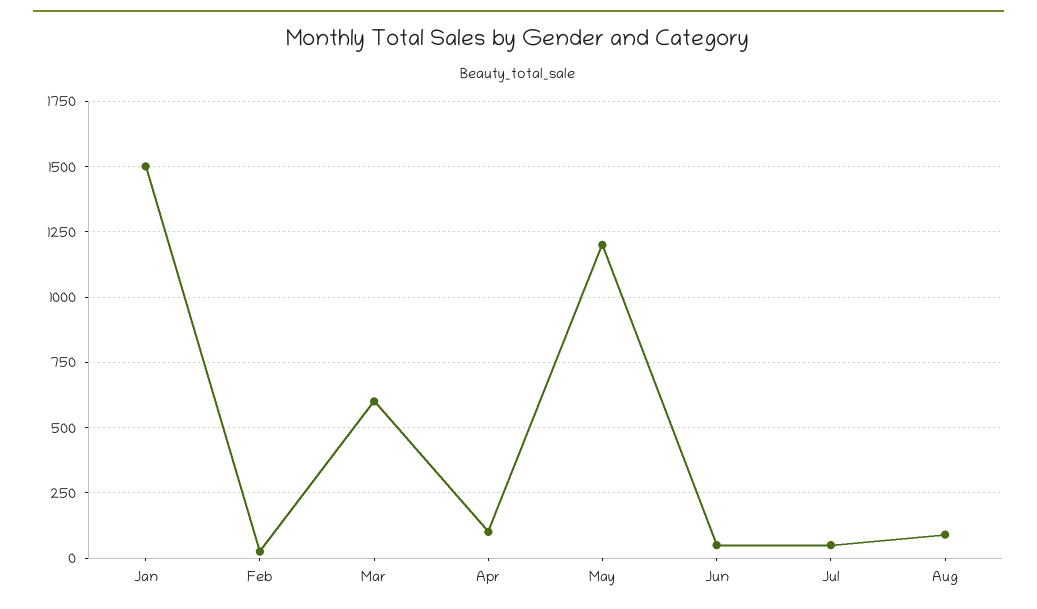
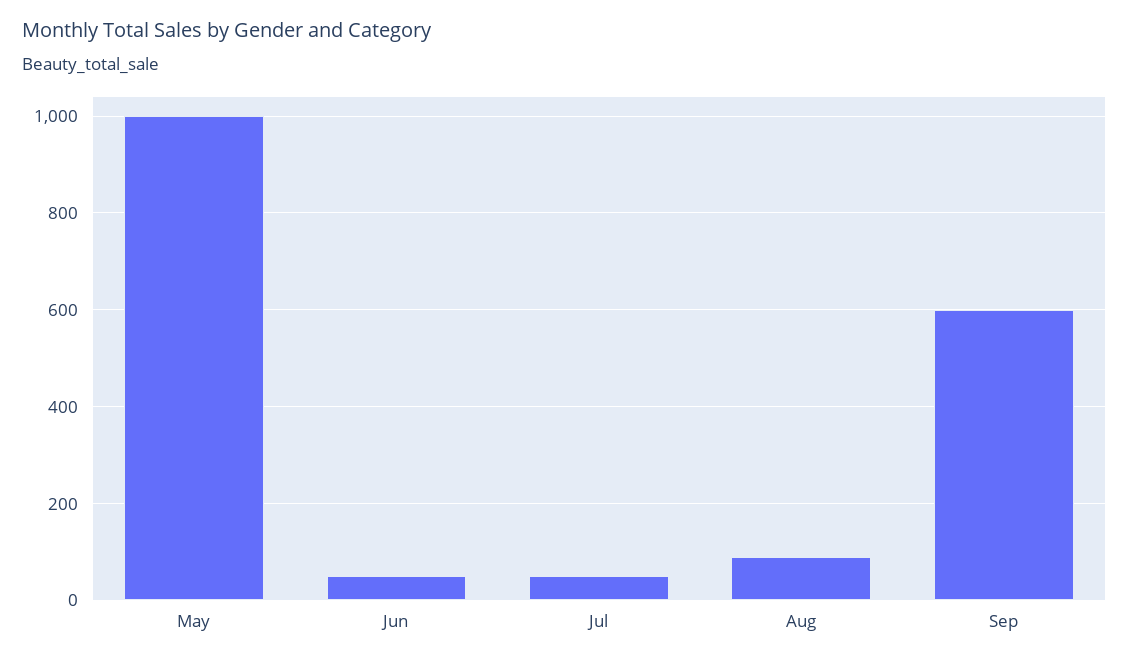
Jan: 1500 -> none
Feb: 25 -> none
Mar: 600 -> none
Apr: 100 -> none
May: 1200 -> 1000
Sep: none -> 600

